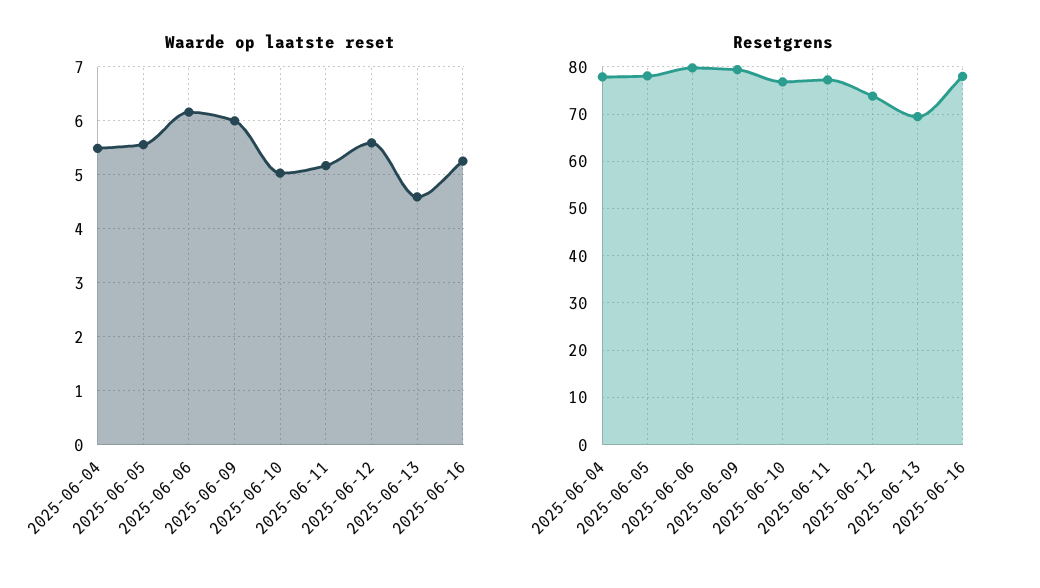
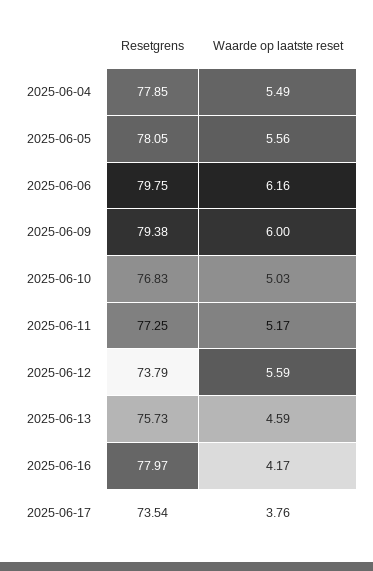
Waarde op laatste reset, 2025-06-16: 5.2 -> 4.17
Resetgrens, 2025-06-13: 70 -> 75.73
Resetgrens, 2025-06-17: none -> 73.54
Waarde op laatste reset, 2025-06-17: none -> 3.76

